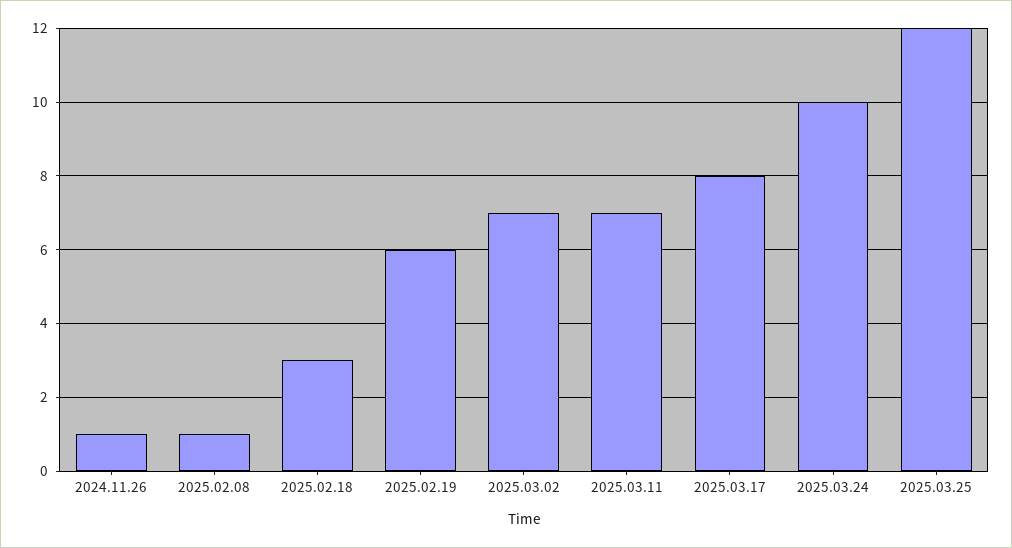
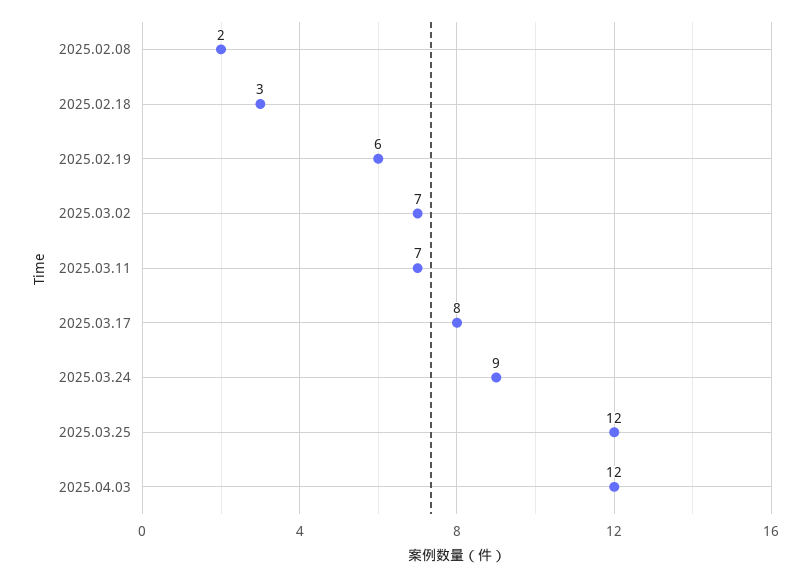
2024.11.26: 1 -> none
2025.02.08: 1 -> 2
2025.03.24: 10 -> 9
2025.04.03: none -> 12

